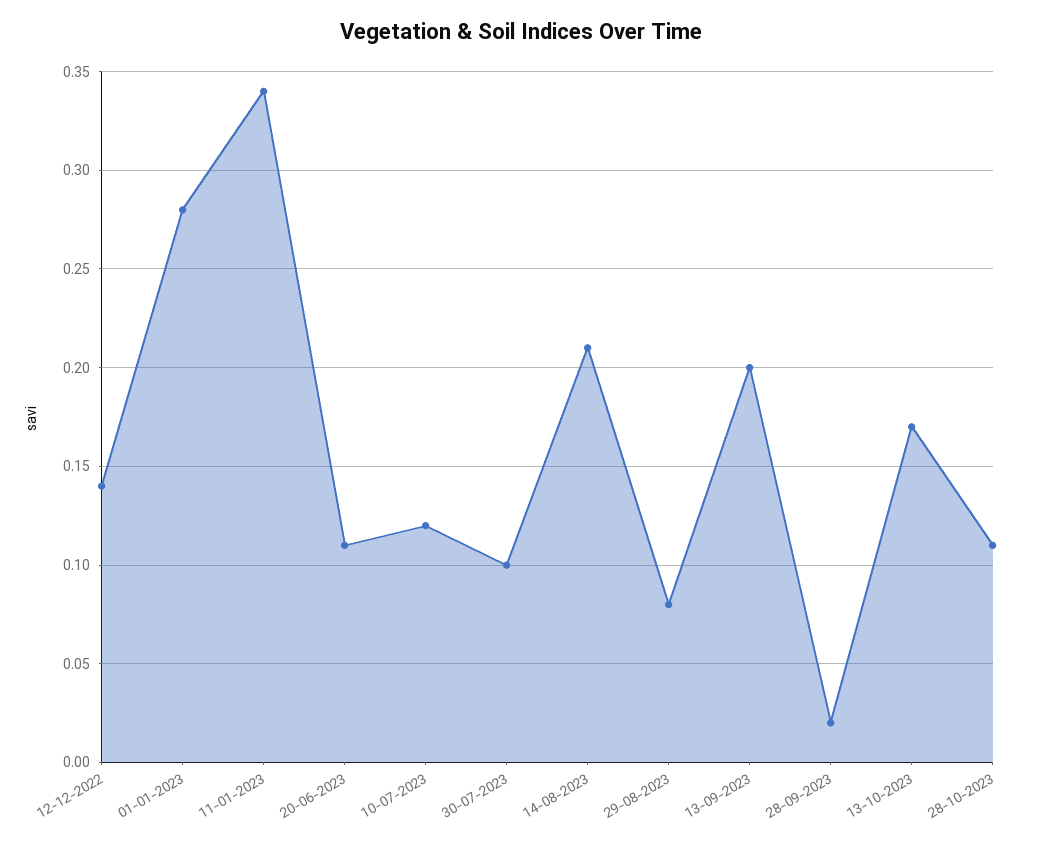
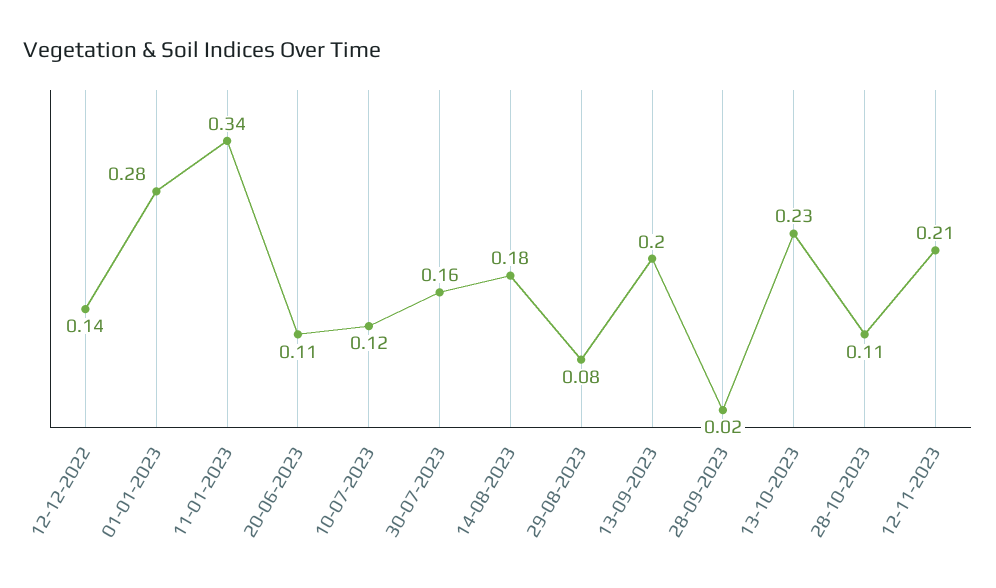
30-07-2023: 0.1 -> 0.16
14-08-2023: 0.21 -> 0.18
13-10-2023: 0.17 -> 0.23
12-11-2023: none -> 0.21

